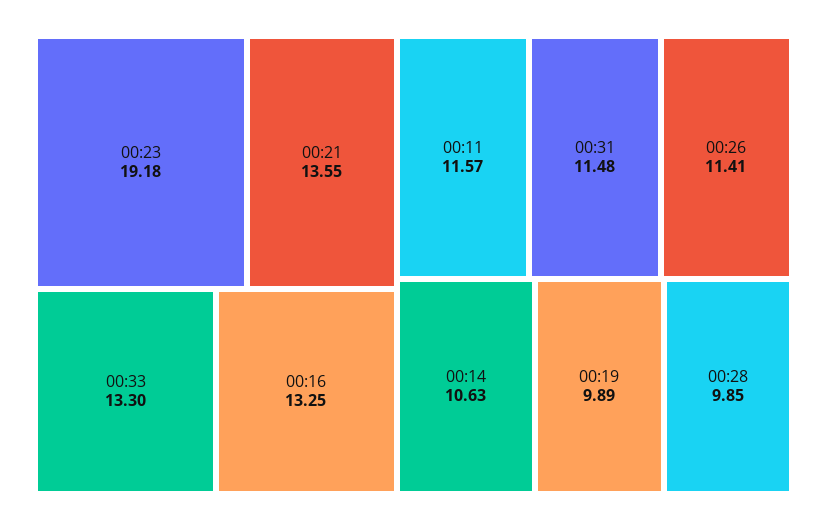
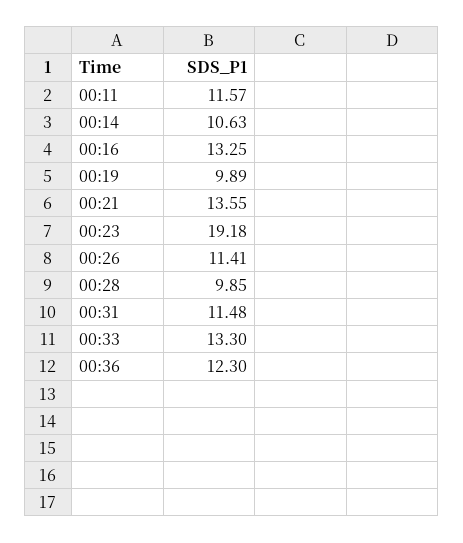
00:36: none -> 12.3

